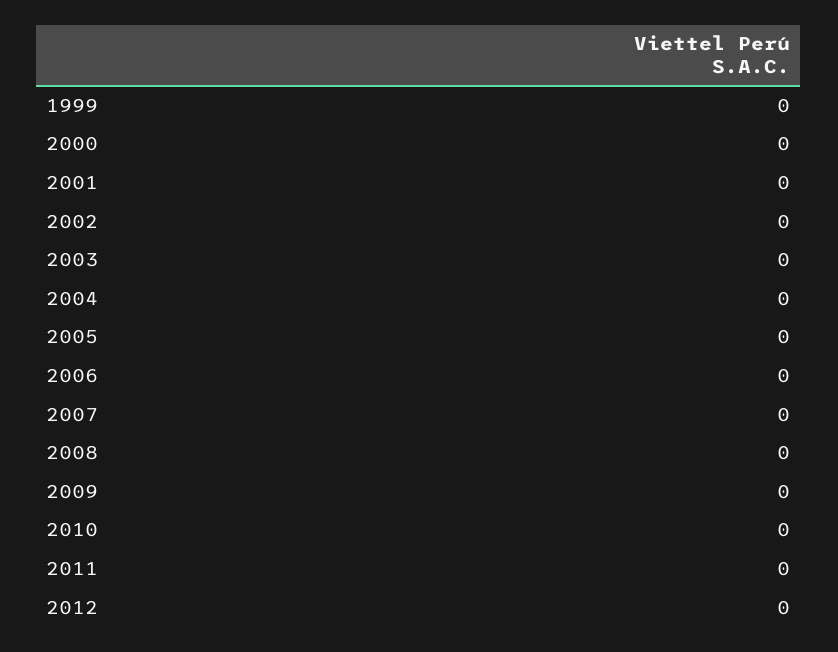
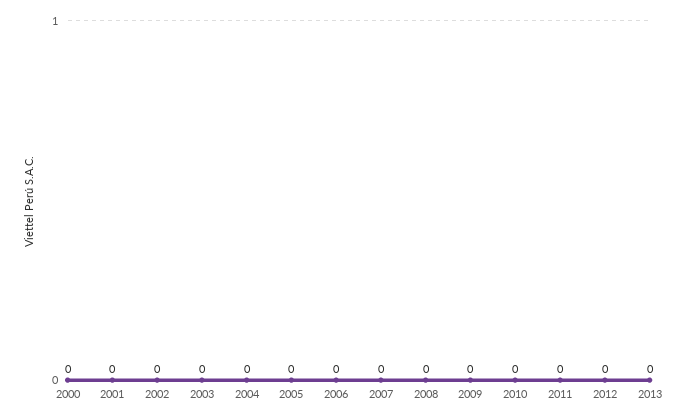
1999: 0 -> none
2013: none -> 0

